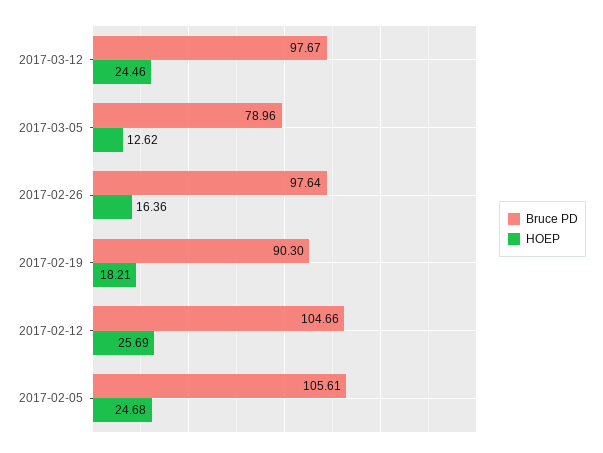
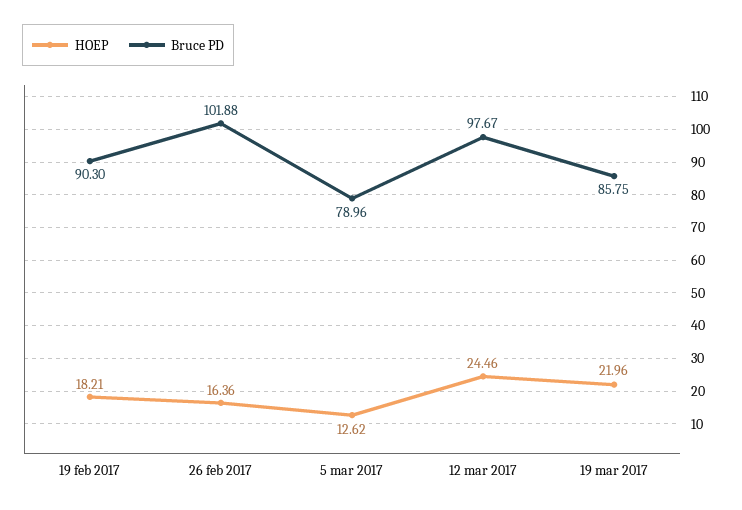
Bruce PD, 2017-02-26: 97.64 -> 101.88
Bruce PD, 2017-02-12: 104.66 -> none
HOEP, 2017-02-12: 25.69 -> none
Bruce PD, 2017-02-05: 105.61 -> none
HOEP, 2017-02-05: 24.68 -> none
HOEP, 19 mar 2017: none -> 21.96
Bruce PD, 19 mar 2017: none -> 85.75

